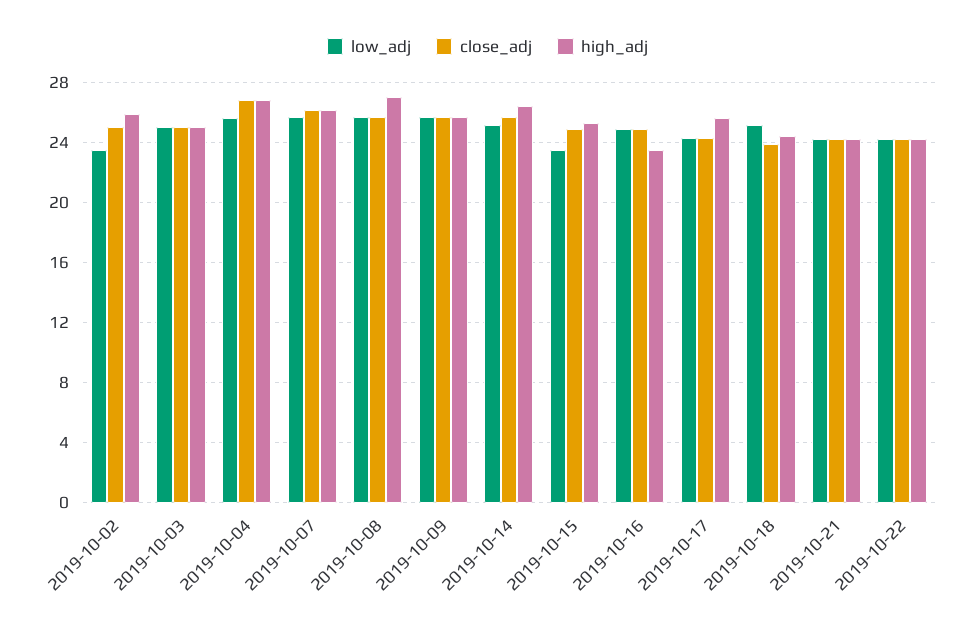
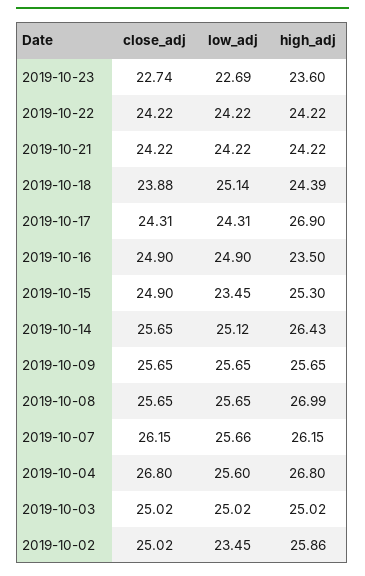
high_adj, 2019-10-17: 25.5 -> 26.9
close_adj, 2019-10-23: none -> 22.74
low_adj, 2019-10-23: none -> 22.69
high_adj, 2019-10-23: none -> 23.6

